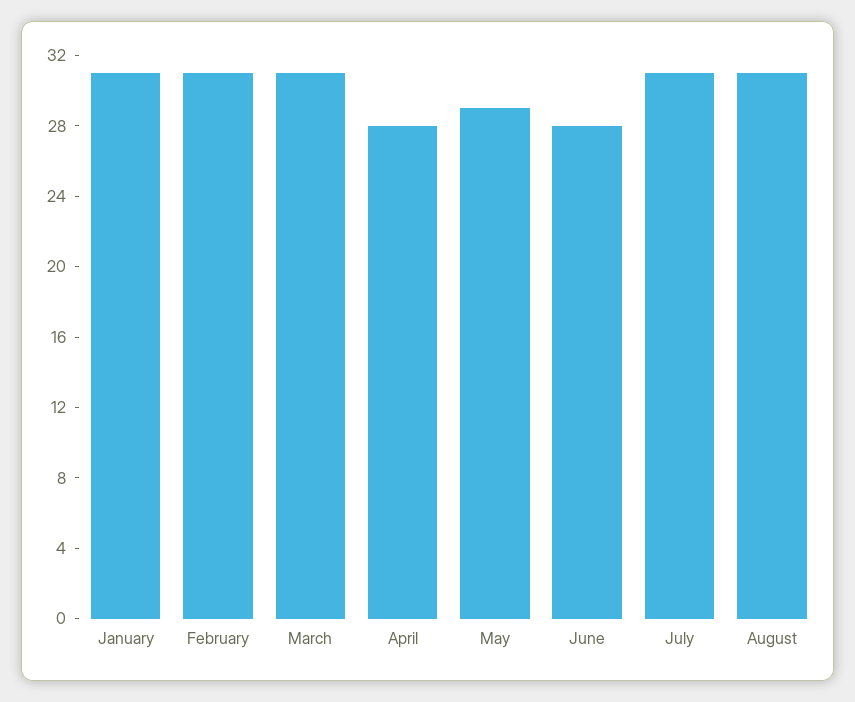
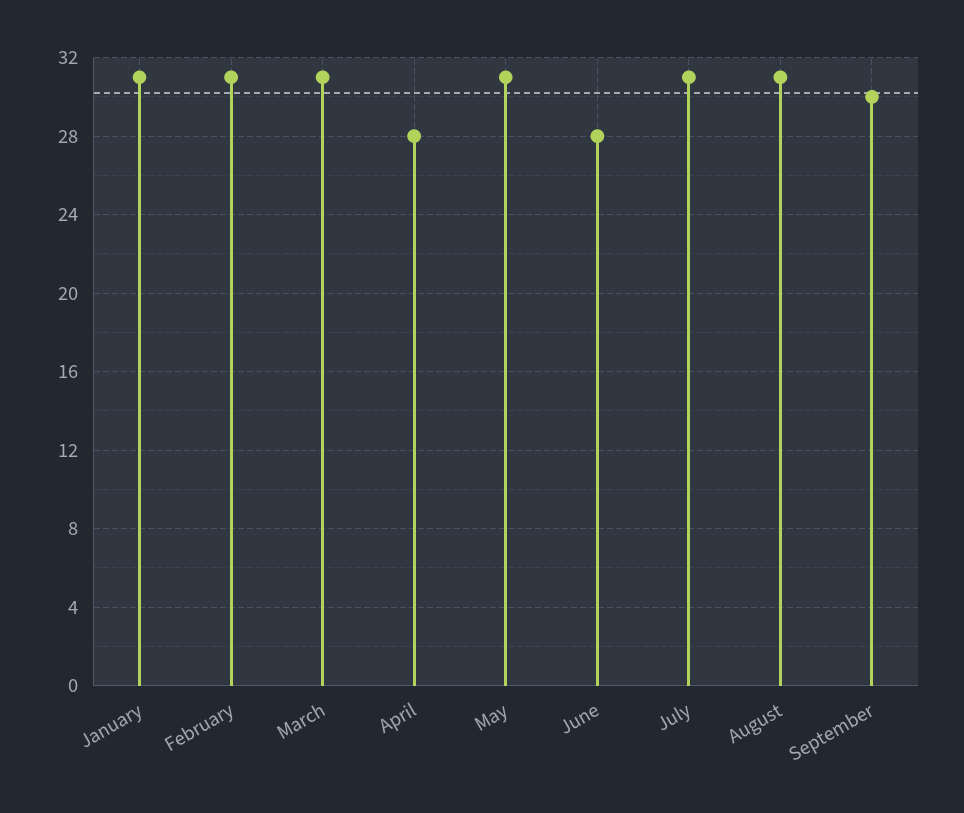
May: 29 -> 31
September: none -> 30

